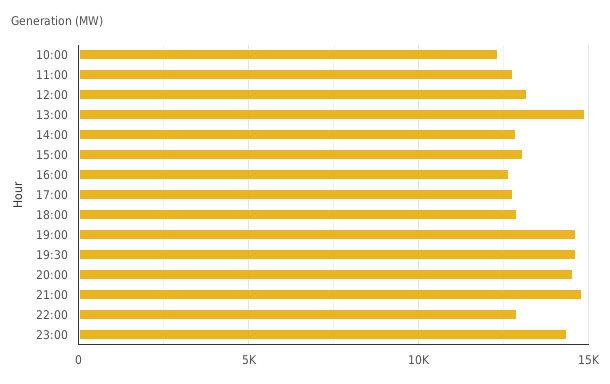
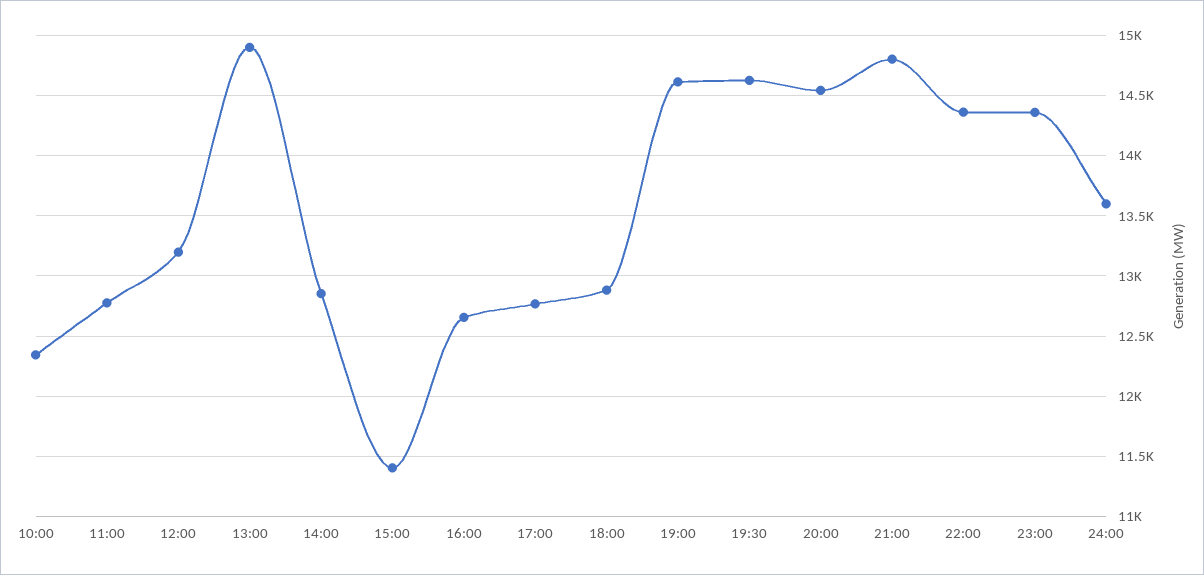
15:00: 13000 -> 11400
22:00: 13000 -> 14350
24:00: none -> 13600

